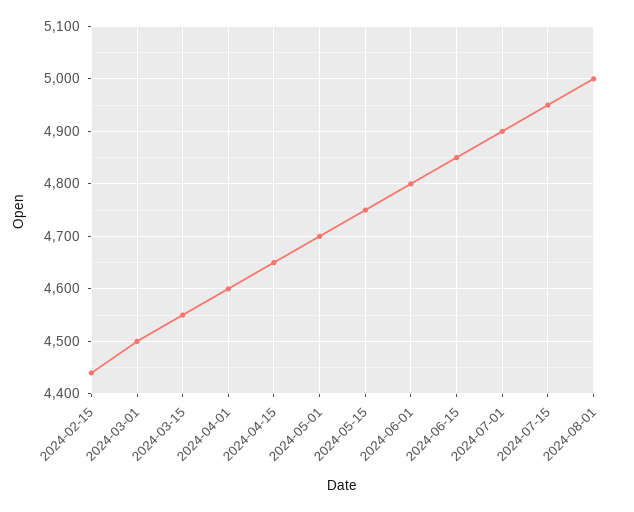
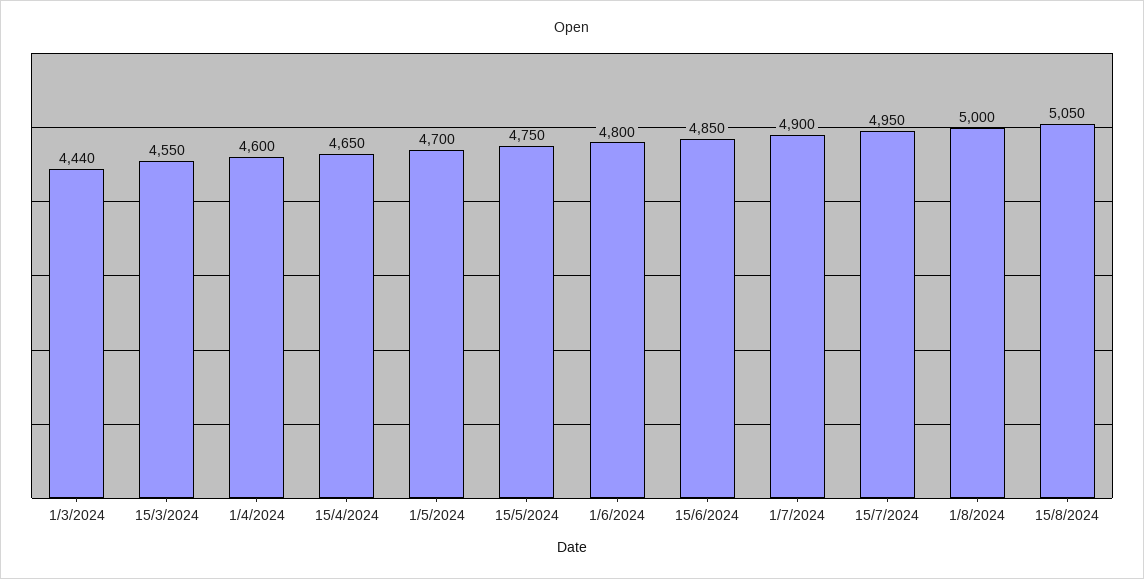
2024-02-15: 4440 -> none
2024-03-01: 4500 -> 4440
15/8/2024: none -> 5050

